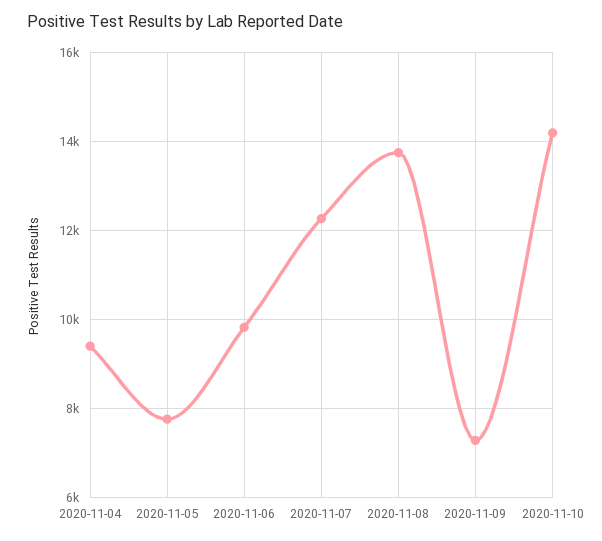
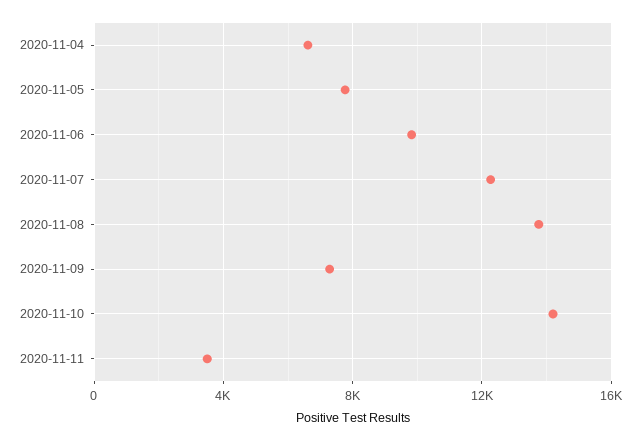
2020-11-04: 9400 -> 6500
2020-11-11: none -> 3500

